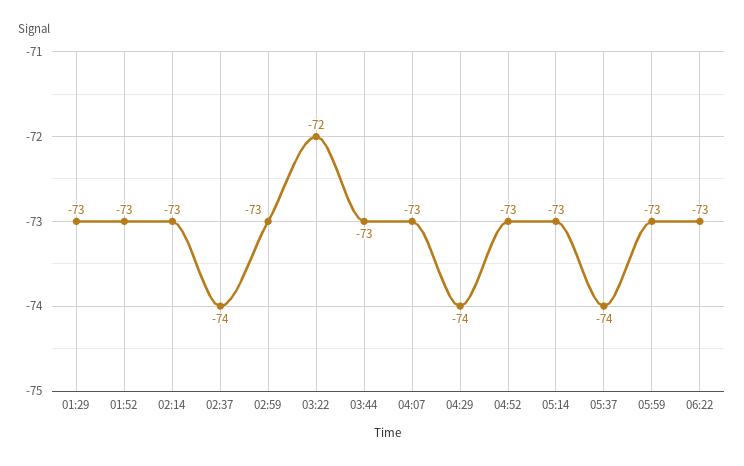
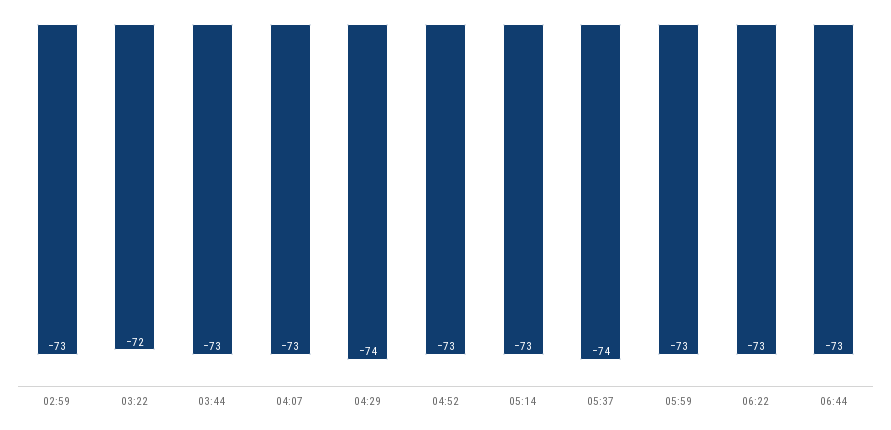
01:29: -73 -> none
01:52: -73 -> none
02:14: -73 -> none
02:37: -74 -> none
06:44: none -> -73

